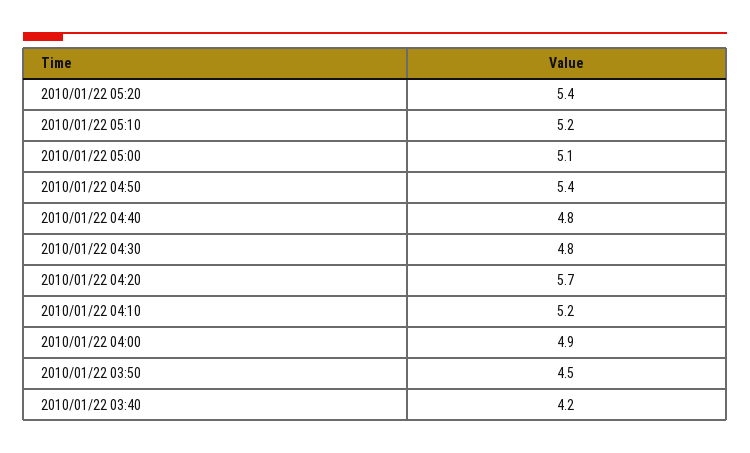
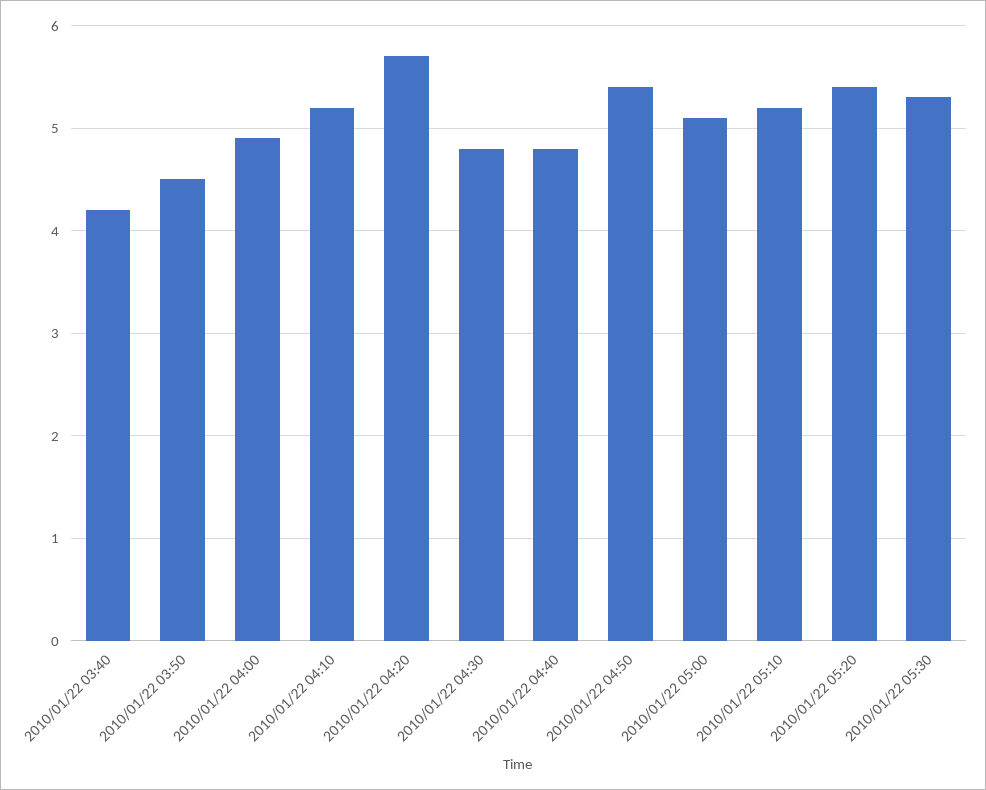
2010/01/22 05:30: none -> 5.3

